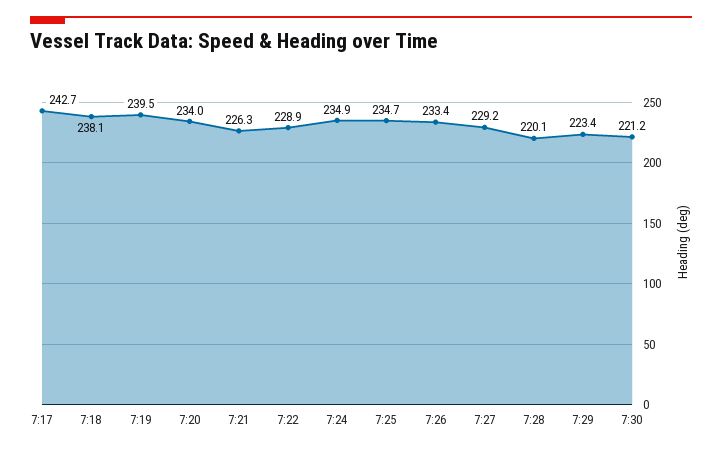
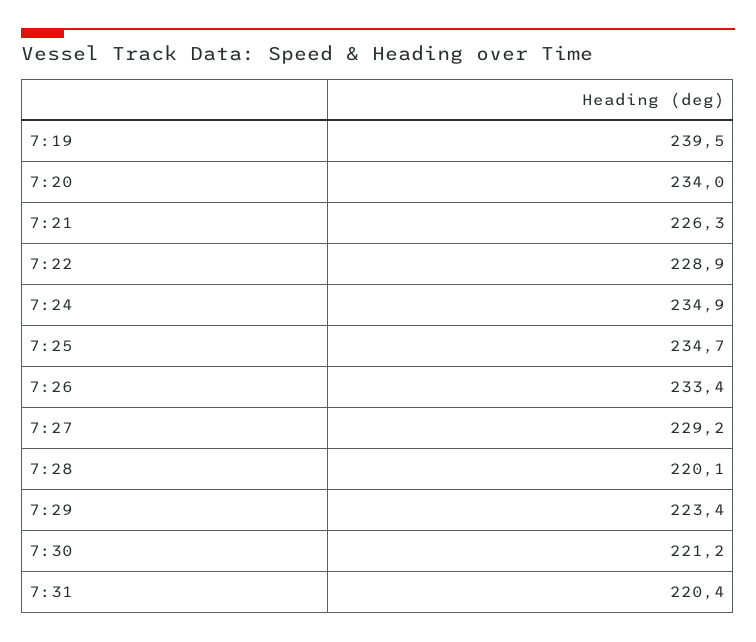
7:17: 242.7 -> none
7:18: 238.1 -> none
7:31: none -> 220.4

